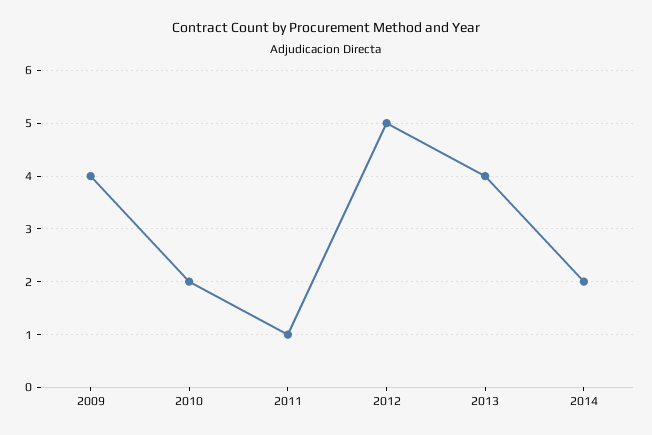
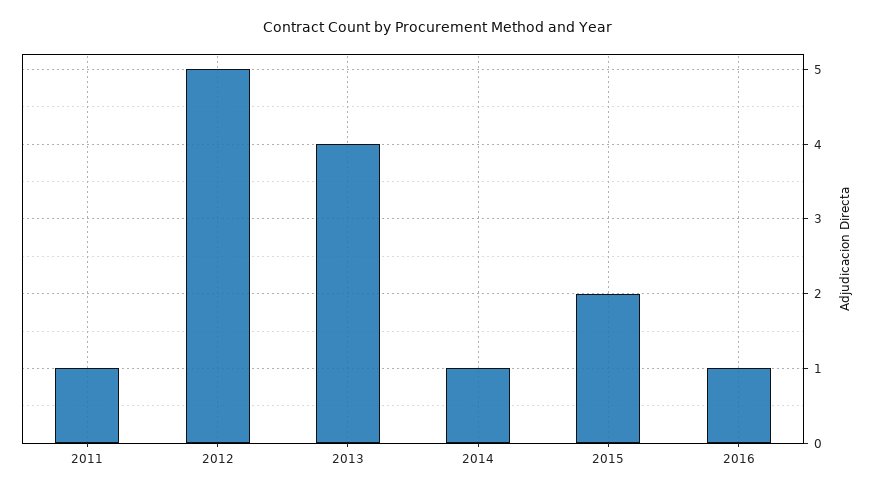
2009: 4 -> none
2010: 2 -> none
2014: 2 -> 1
2015: none -> 2
2016: none -> 1

